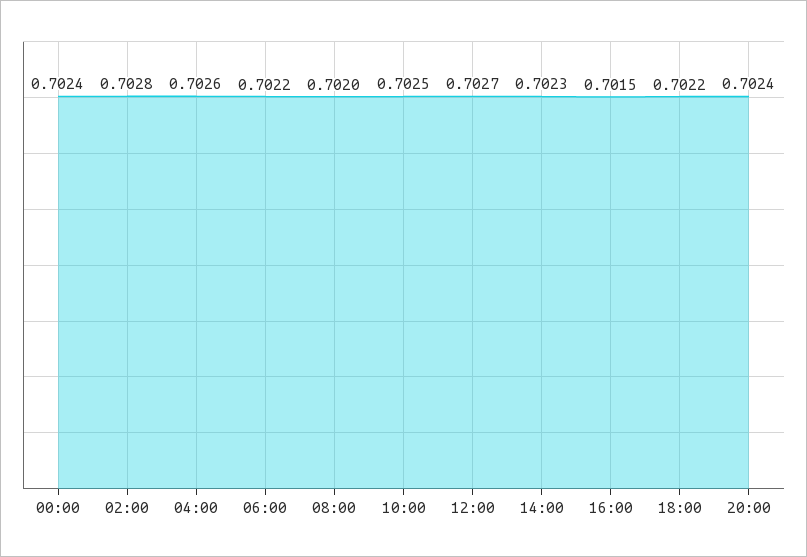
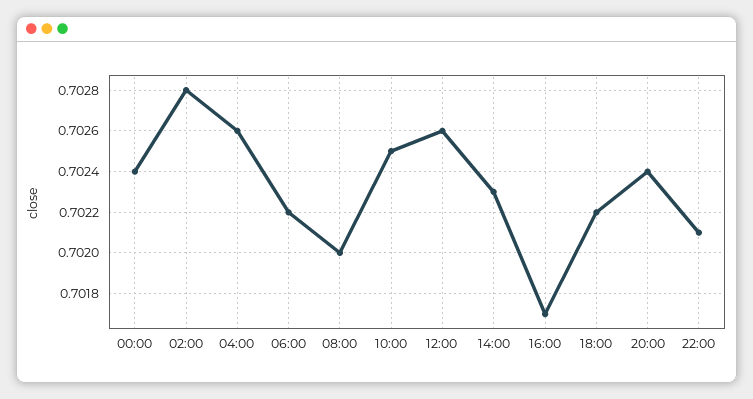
12:00: 0.7027 -> 0.7026
16:00: 0.7015 -> 0.7017
22:00: none -> 0.7021

